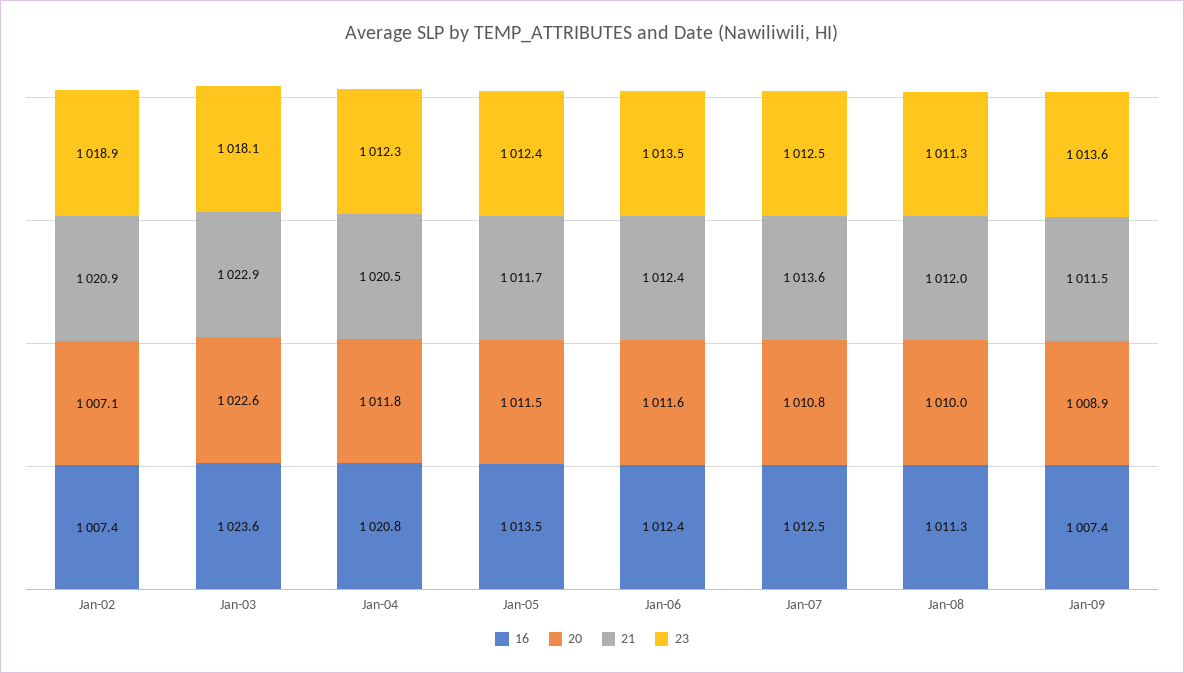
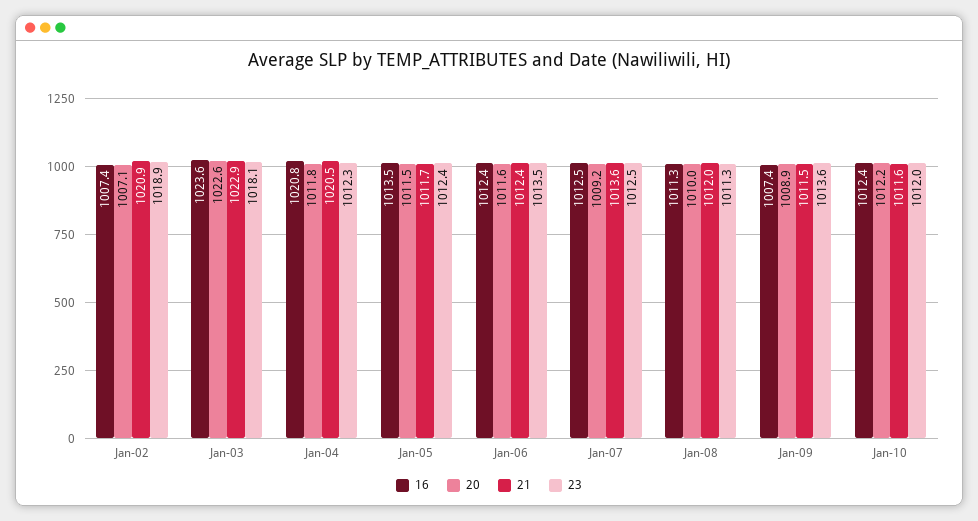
20, Jan-07: 1010.8 -> 1009.2
16, Jan-10: none -> 1012.4
20, Jan-10: none -> 1012.2
21, Jan-10: none -> 1011.6
23, Jan-10: none -> 1012

